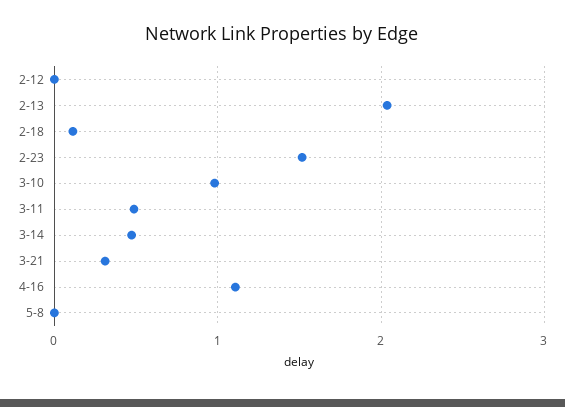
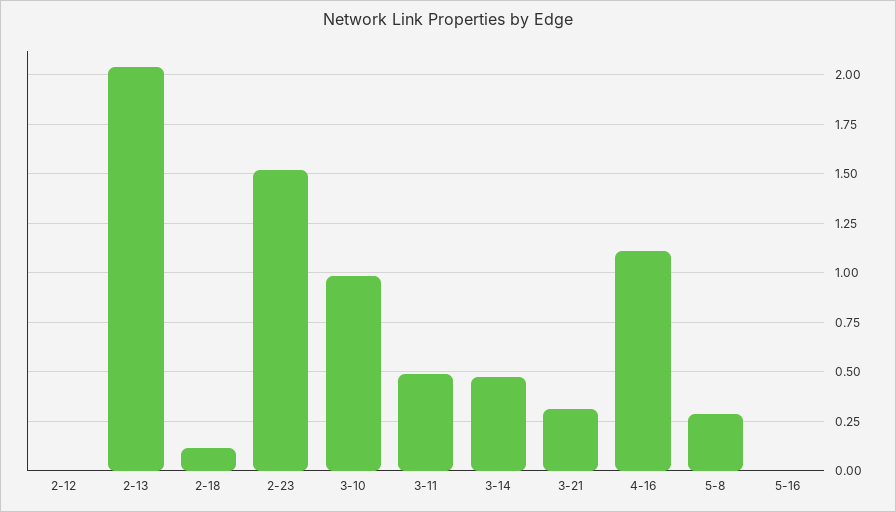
5-8: 0 -> 0.3
5-16: none -> 0

